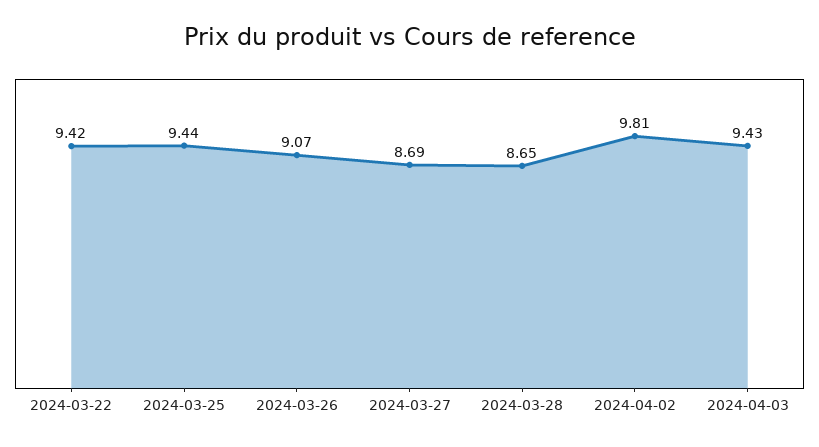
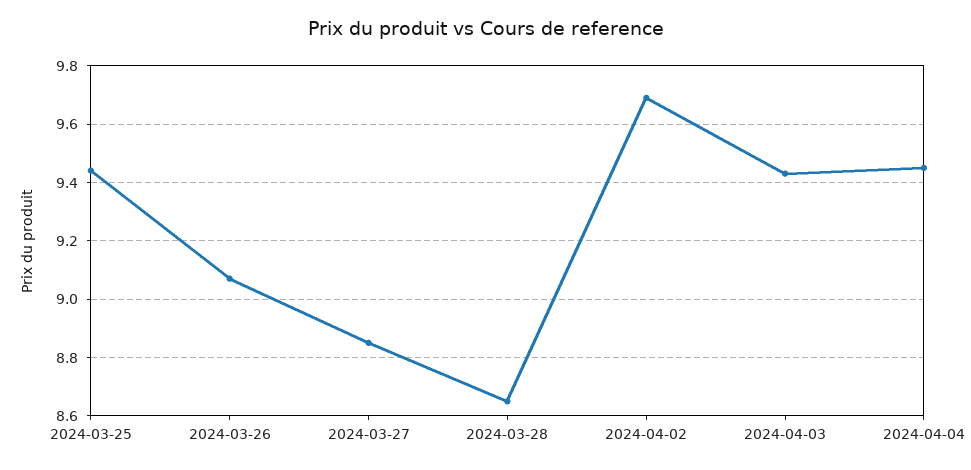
2024-03-22: 9.42 -> none
2024-03-27: 8.69 -> 8.85
2024-04-02: 9.81 -> 9.7
2024-04-04: none -> 9.45

